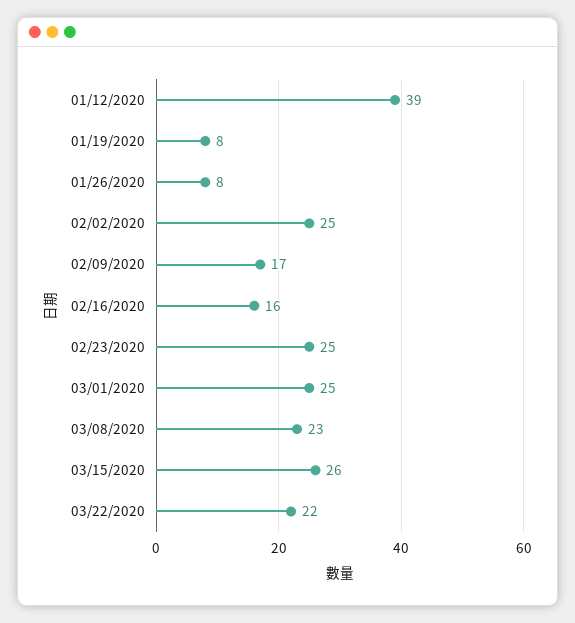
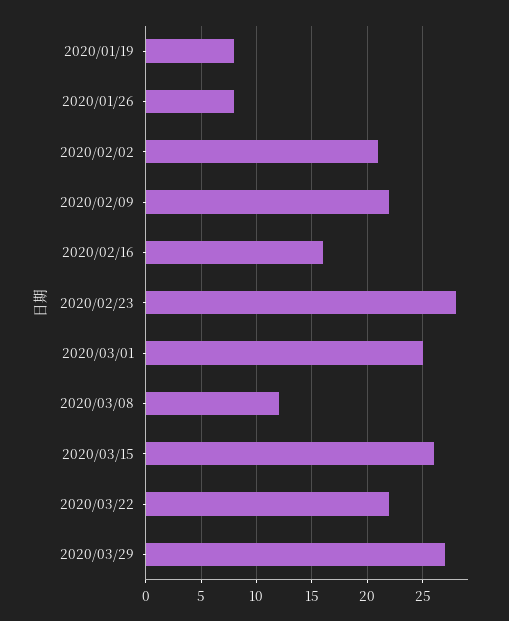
01/12/2020: 39 -> none
02/02/2020: 25 -> 21
02/09/2020: 17 -> 22
02/23/2020: 25 -> 28
03/08/2020: 23 -> 12
2020/03/29: none -> 27

